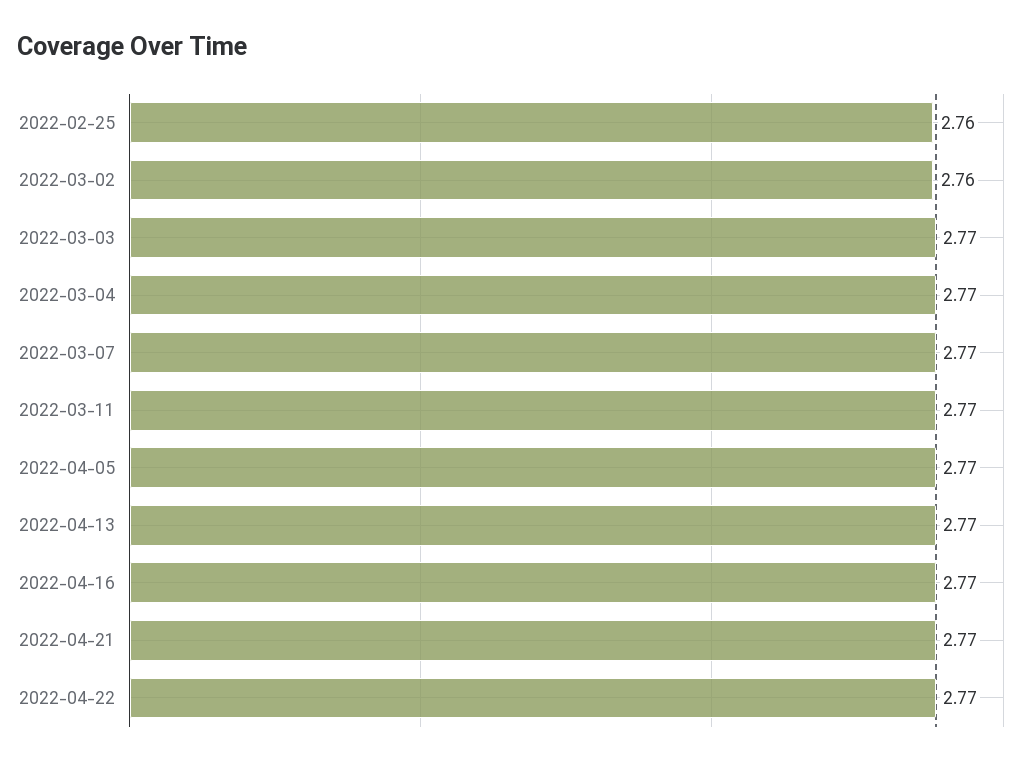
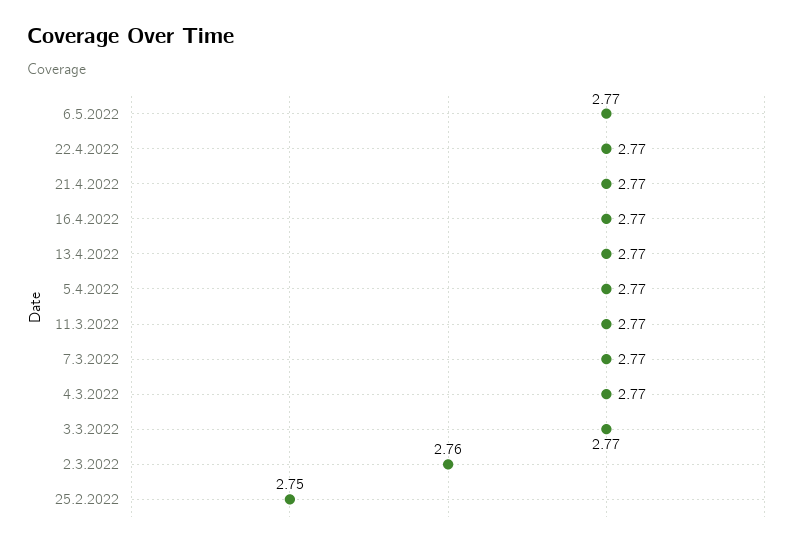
2022-02-25: 2.76 -> 2.75
6.5.2022: none -> 2.77

